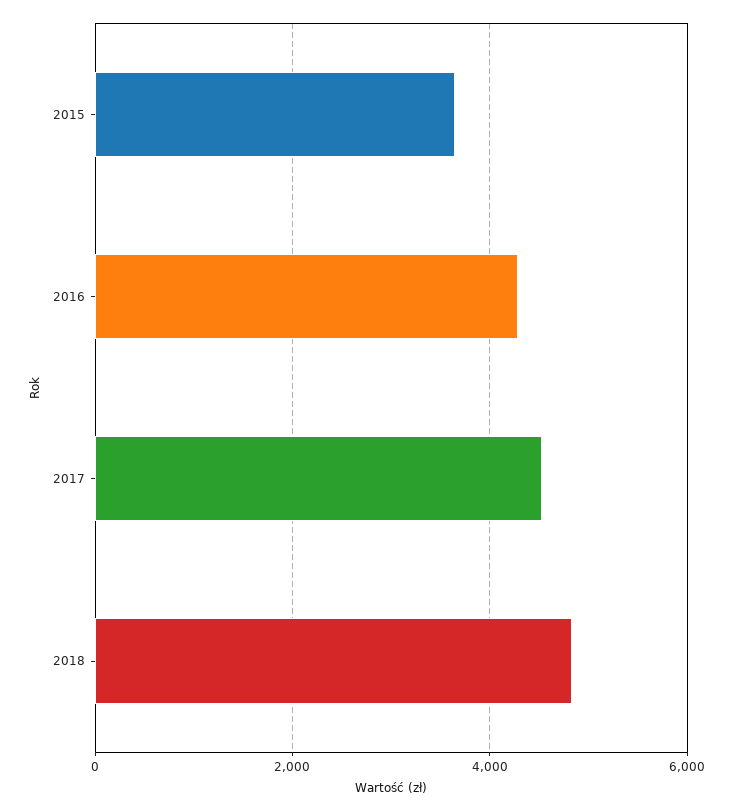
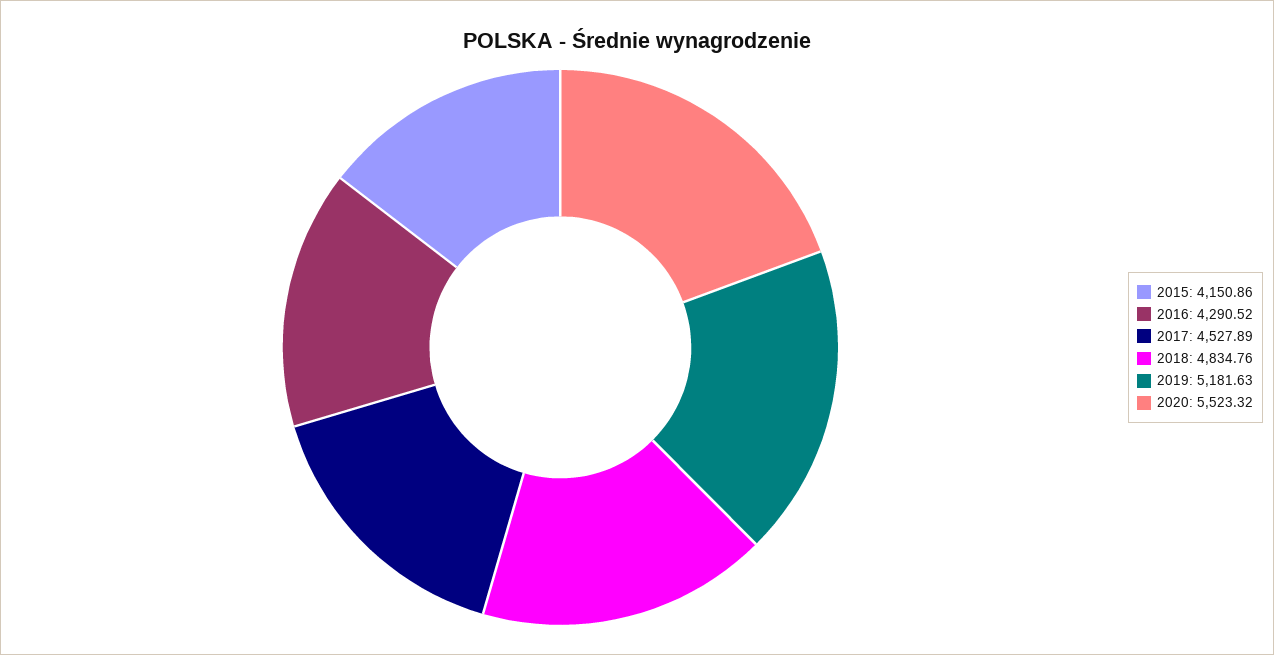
2015: 3600 -> 4150.86
2019: none -> 5181.63
2020: none -> 5523.32

